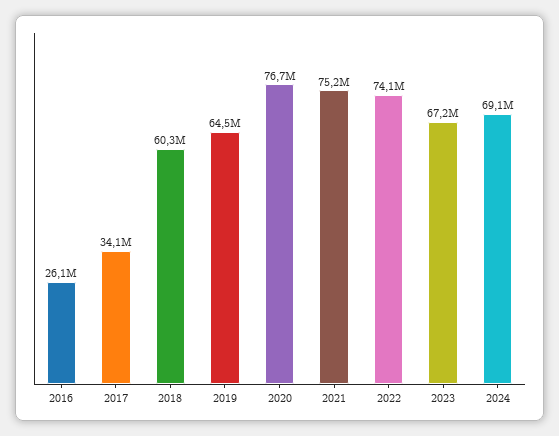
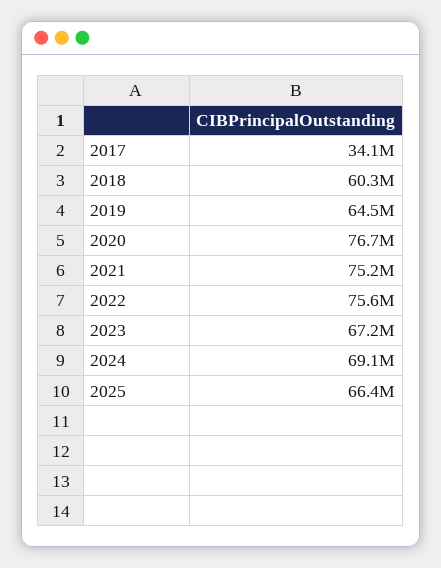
2016: 26100000 -> none
2022: 74100000 -> 75600000
2025: none -> 66400000

